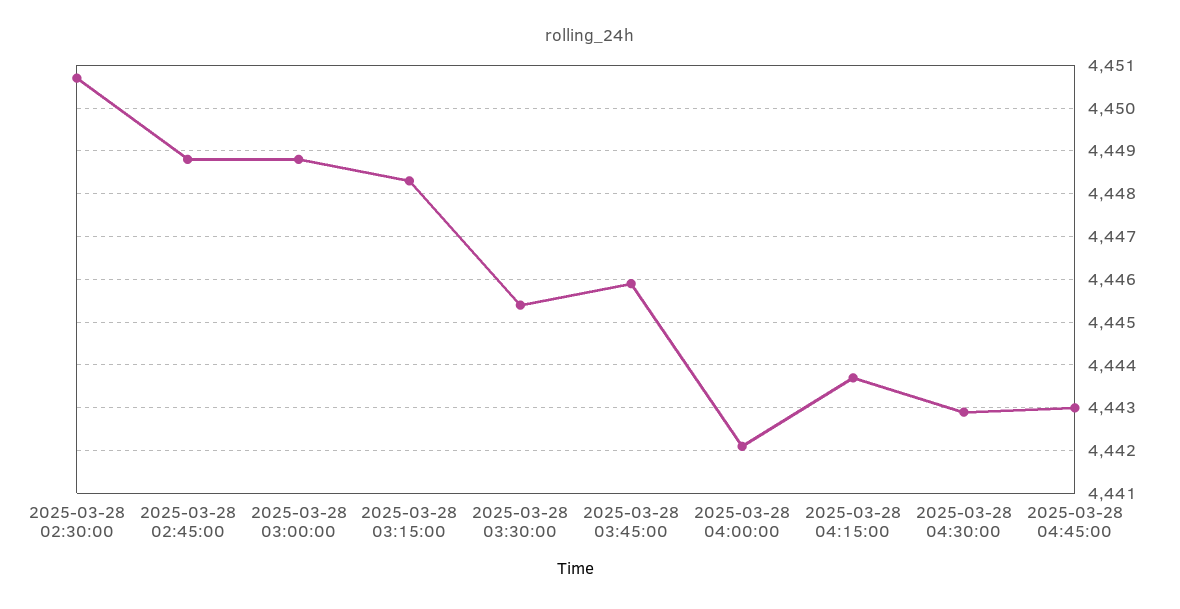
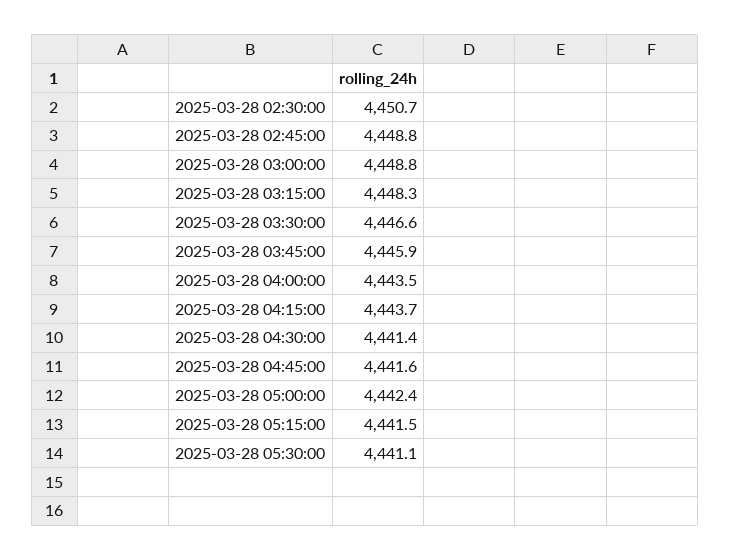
2025-03-28 03:30:00: 4445.5 -> 4446.6
2025-03-28 04:00:00: 4442 -> 4443.5
2025-03-28 04:30:00: 4443 -> 4441.4
2025-03-28 04:45:00: 4443 -> 4441.6
2025-03-28 05:00:00: none -> 4442.4
2025-03-28 05:15:00: none -> 4441.5
2025-03-28 05:30:00: none -> 4441.1

